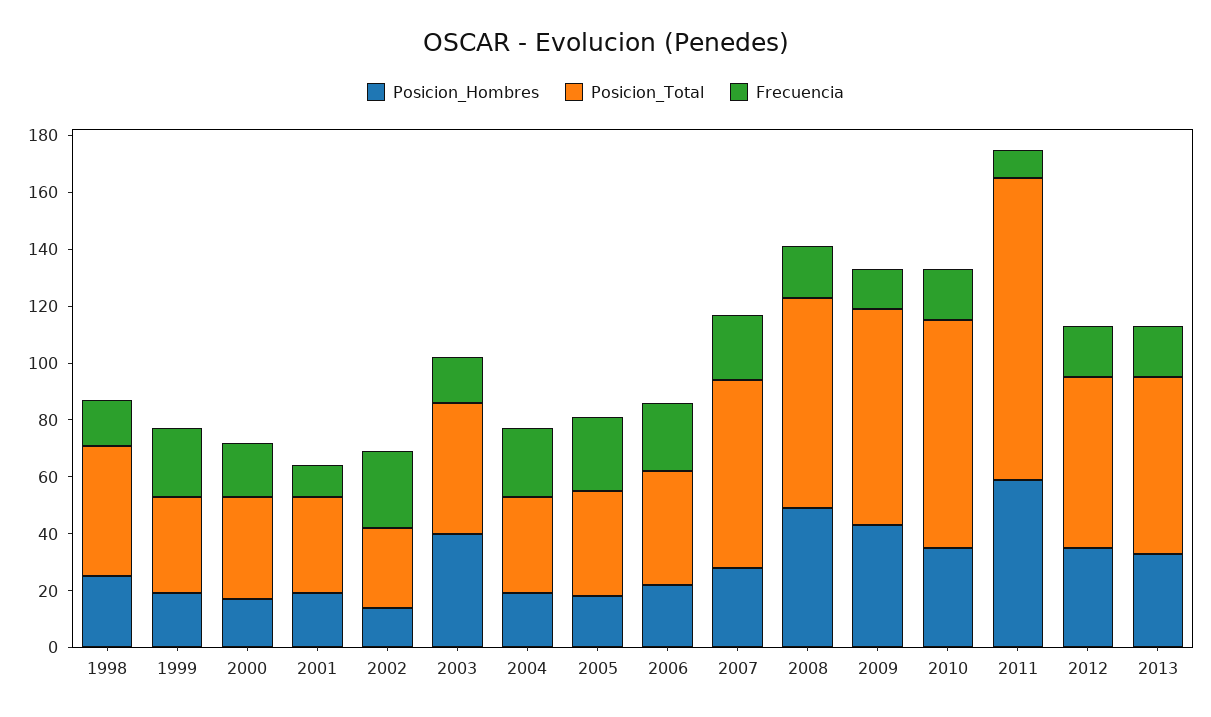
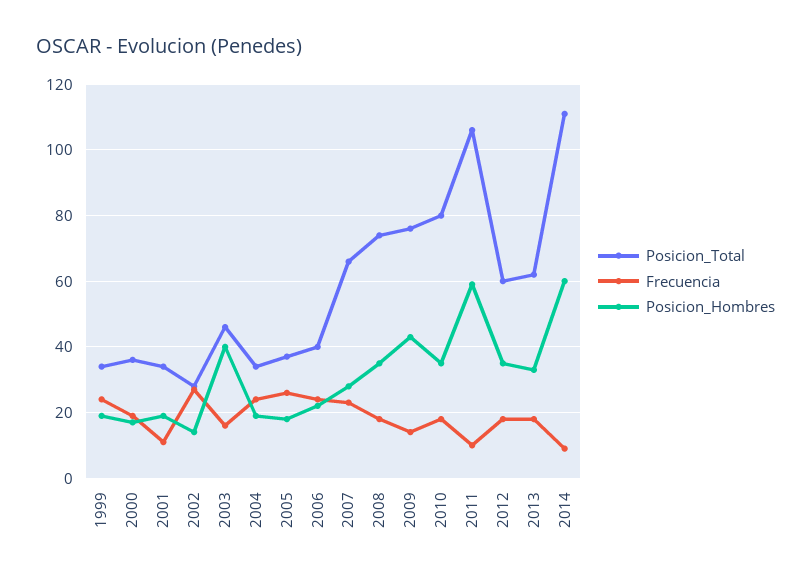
Posicion_Hombres, 1998: 25 -> none
Posicion_Total, 1998: 45 -> none
Frecuencia, 1998: 15 -> none
Posicion_Hombres, 2008: 50 -> 35
Posicion_Total, 2014: none -> 110
Frecuencia, 2014: none -> 10
Posicion_Hombres, 2014: none -> 60

